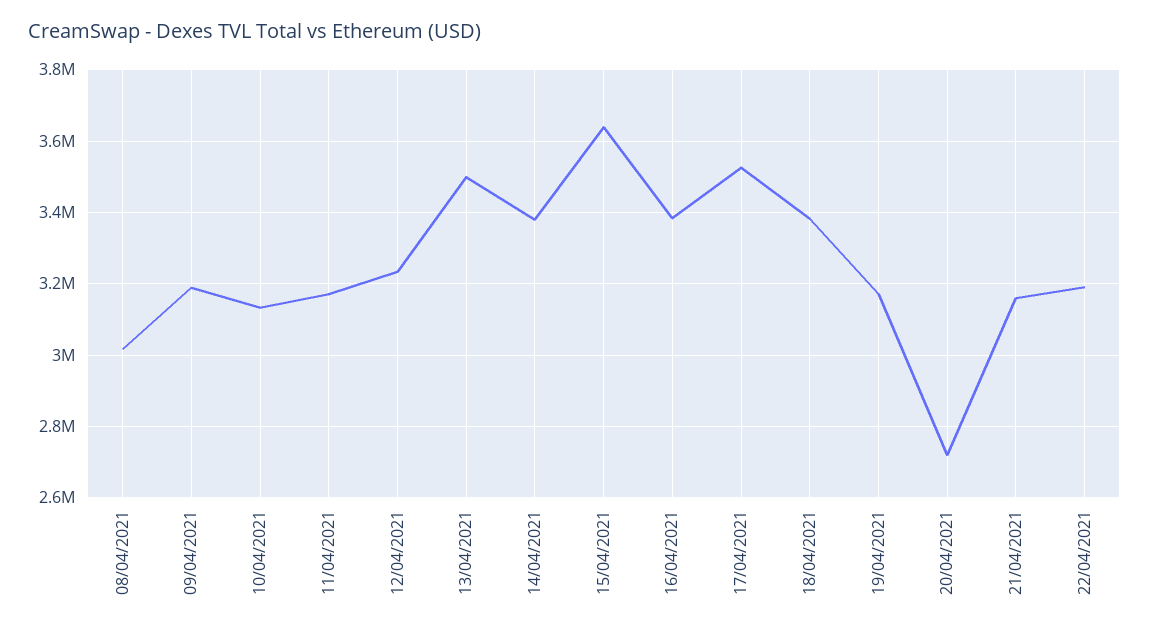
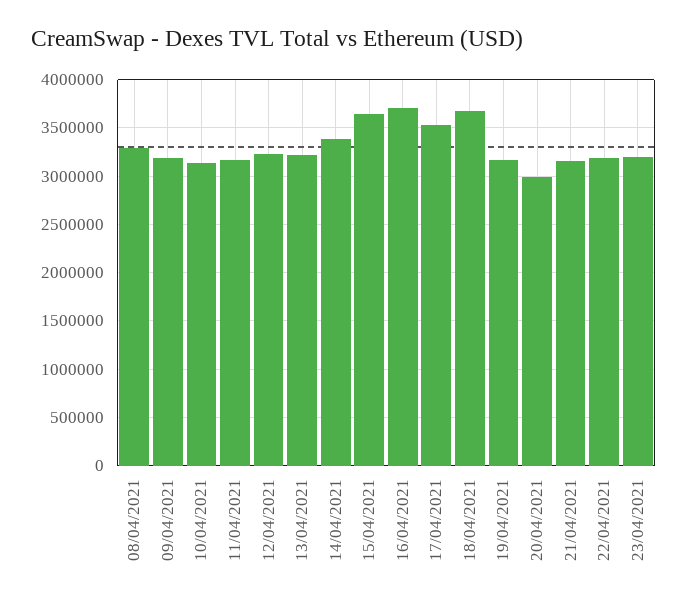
08/04/2021: 3020000 -> 3300000
13/04/2021: 3500000 -> 3200000
16/04/2021: 3380000 -> 3700000
18/04/2021: 3380000 -> 3700000
20/04/2021: 2720000 -> 3000000
23/04/2021: none -> 3200000

